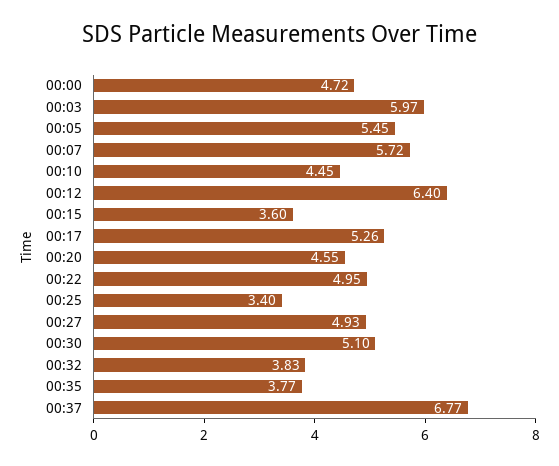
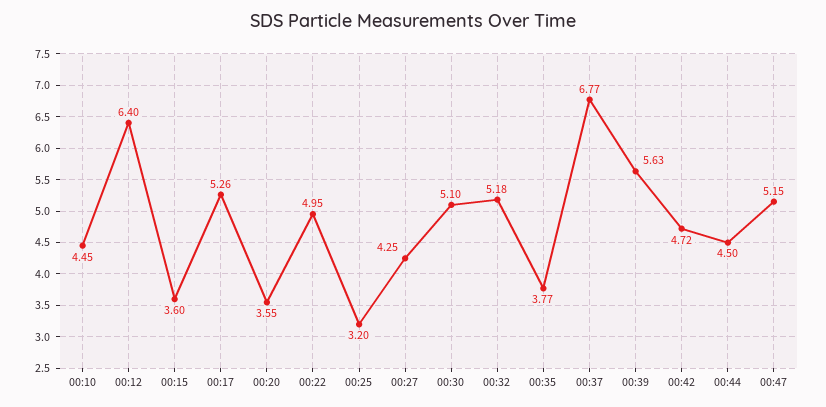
00:00: 4.72 -> none
00:03: 5.97 -> none
00:05: 5.45 -> none
00:07: 5.72 -> none
00:20: 4.55 -> 3.55
00:25: 3.4 -> 3.2
00:27: 4.93 -> 4.25
00:32: 3.83 -> 5.18
00:39: none -> 5.63
00:42: none -> 4.72
00:44: none -> 4.5
00:47: none -> 5.15

